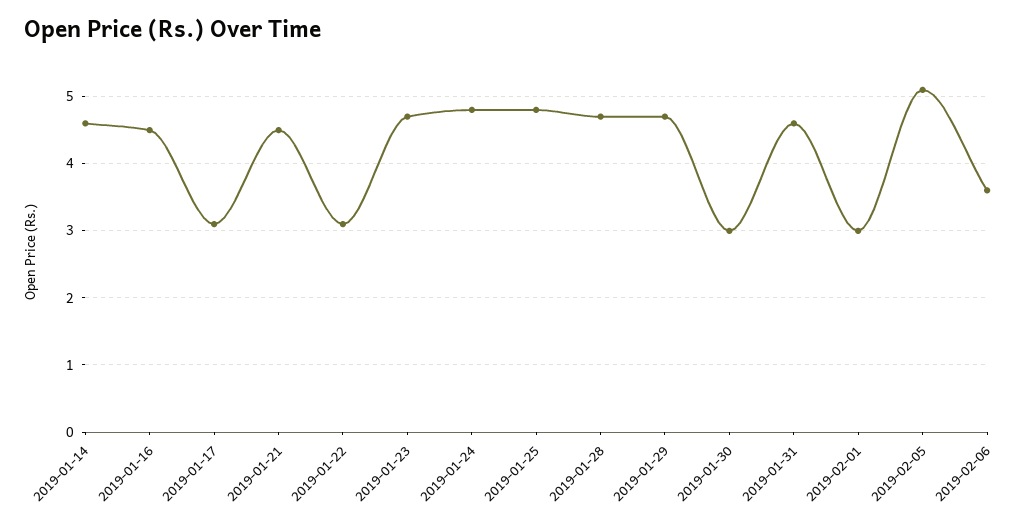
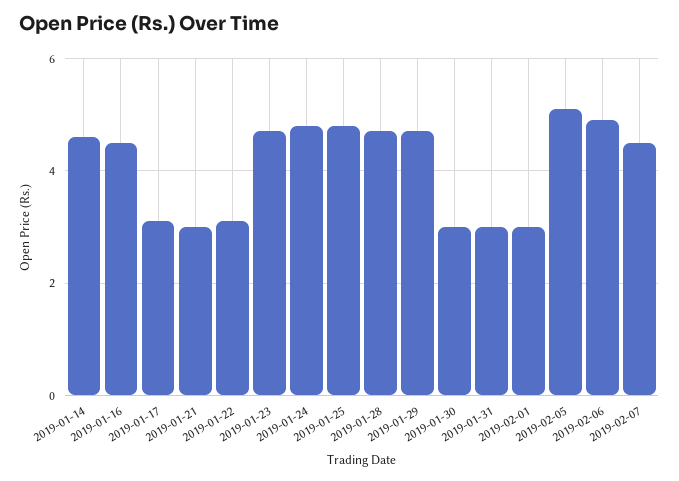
2019-01-21: 4.5 -> 3
2019-01-31: 4.6 -> 3
2019-02-06: 3.6 -> 5
2019-02-07: none -> 4.5

